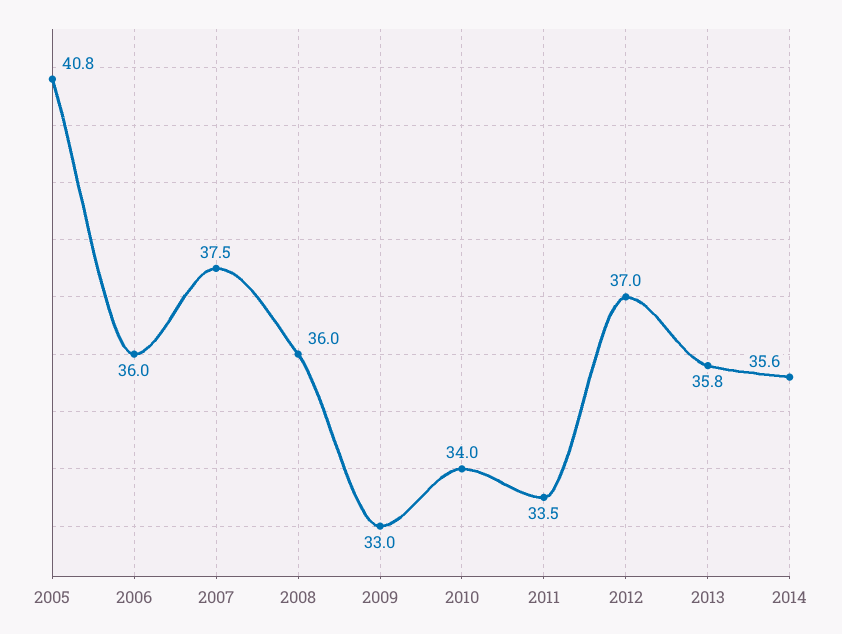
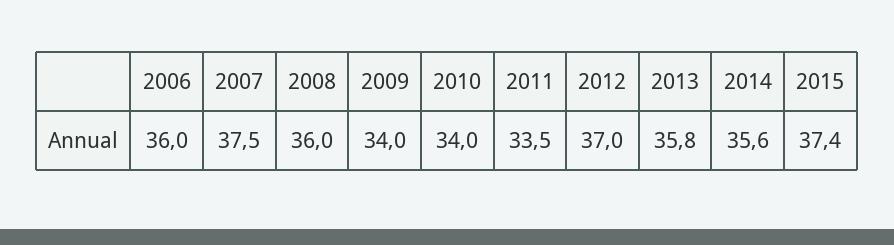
2005: 40.8 -> none
2009: 33 -> 34
2015: none -> 37.4

